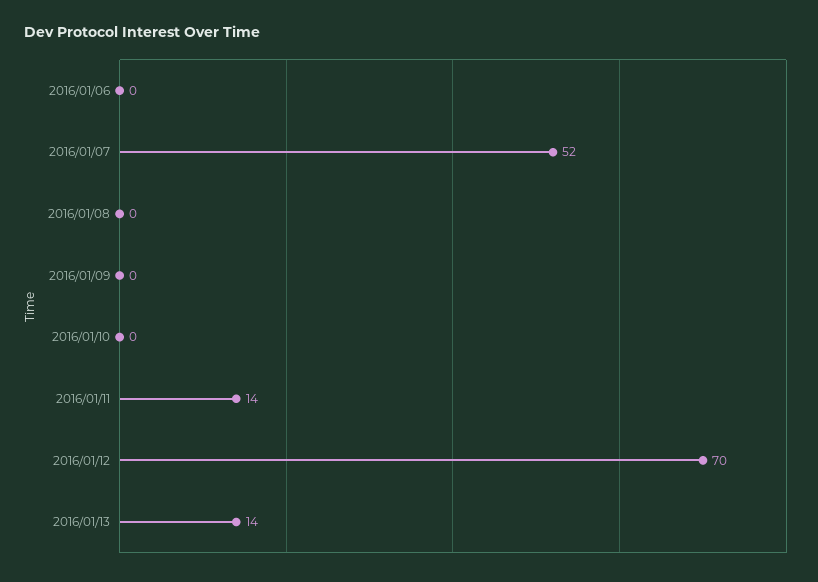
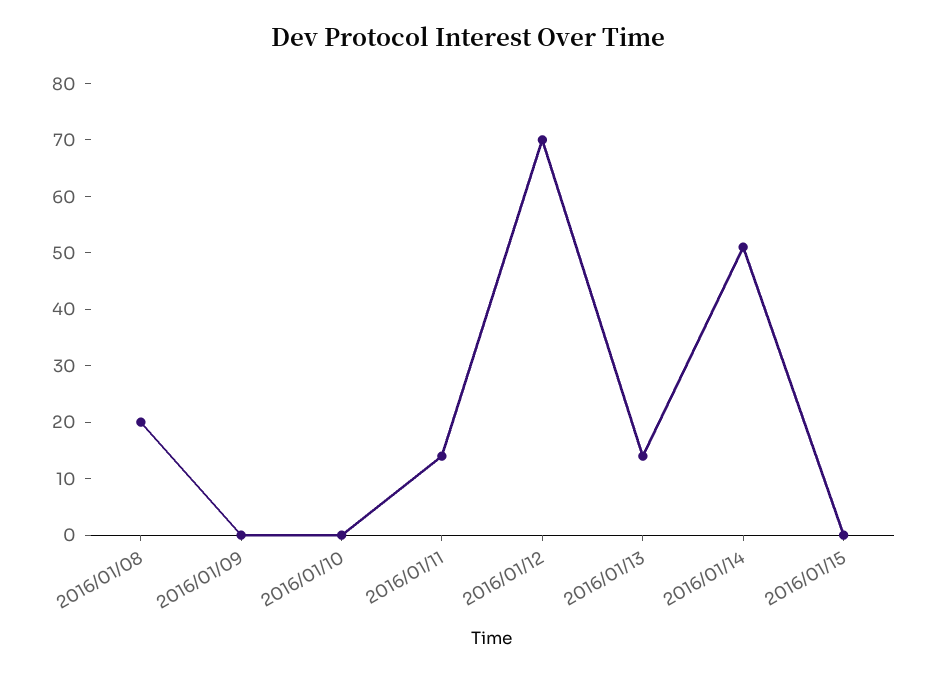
2016/01/06: 0 -> none
2016/01/07: 52 -> none
2016/01/08: 0 -> 20
2016/01/14: none -> 50
2016/01/15: none -> 0

